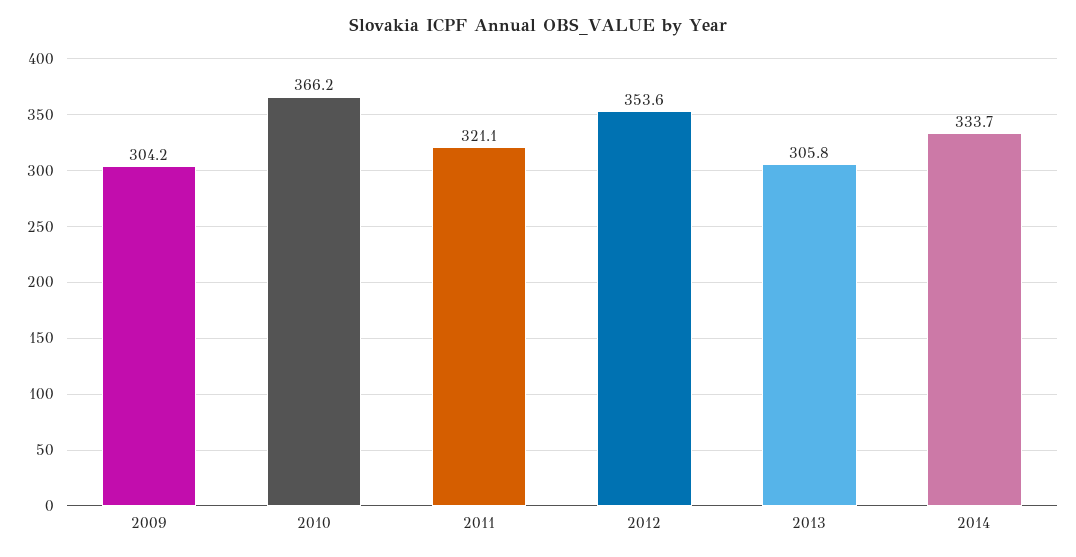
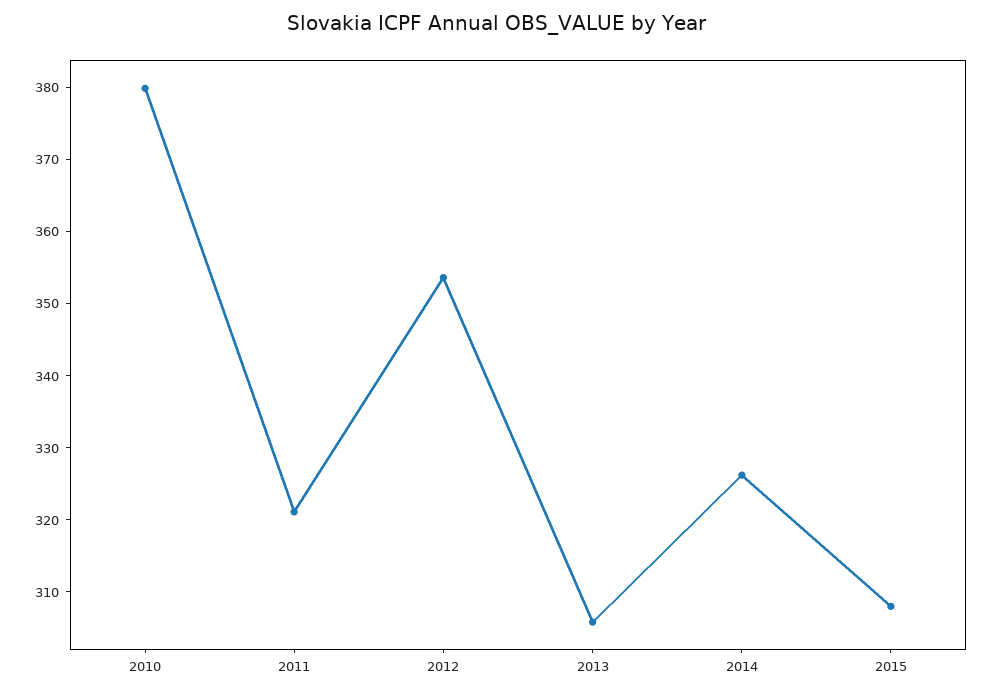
2009: 304.2 -> none
2010: 366.2 -> 380
2014: 333.7 -> 326
2015: none -> 308

